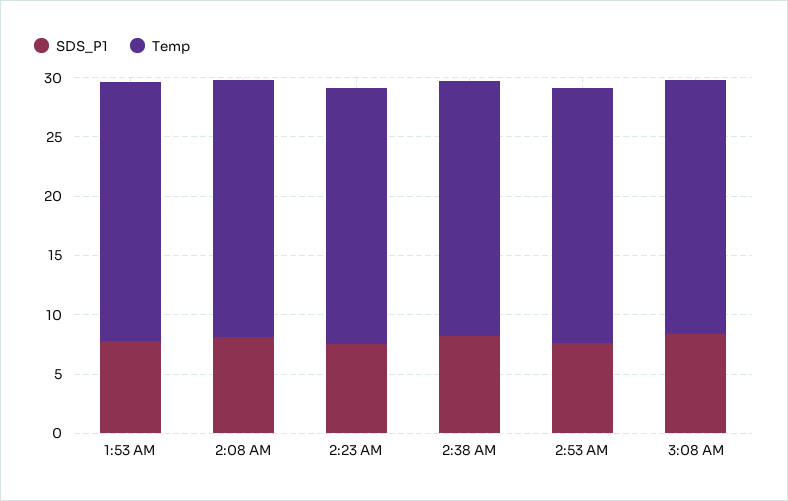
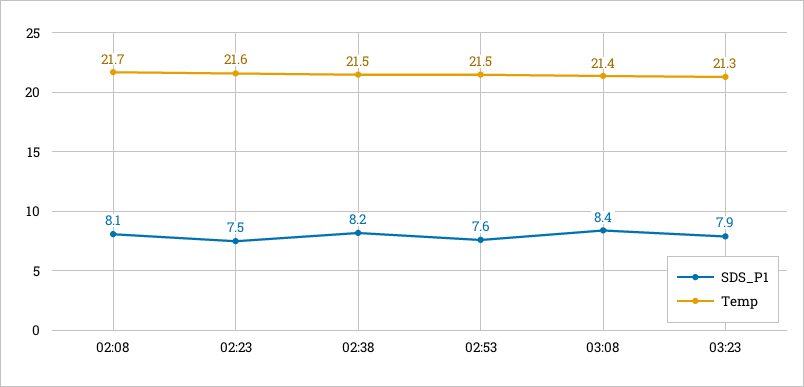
SDS_P1, 1:53 AM: 8 -> none
Temp, 1:53 AM: 22 -> none
SDS_P1, 03:23: none -> 7.9
Temp, 03:23: none -> 21.3

